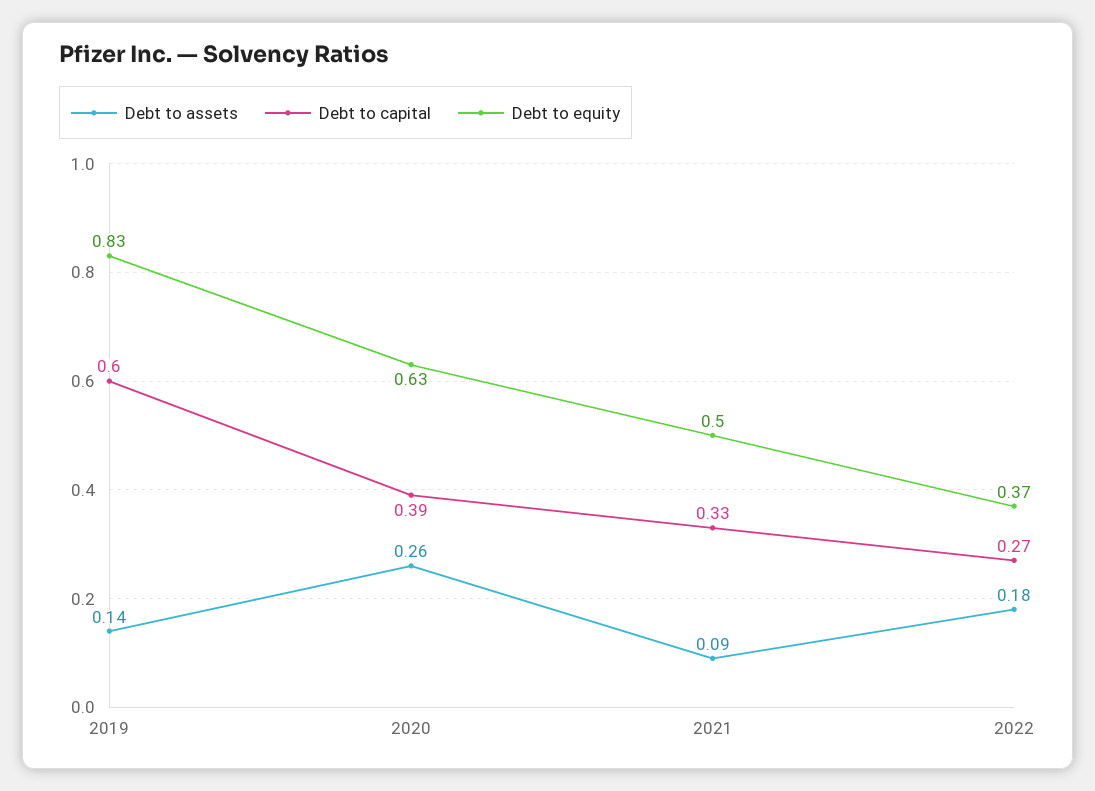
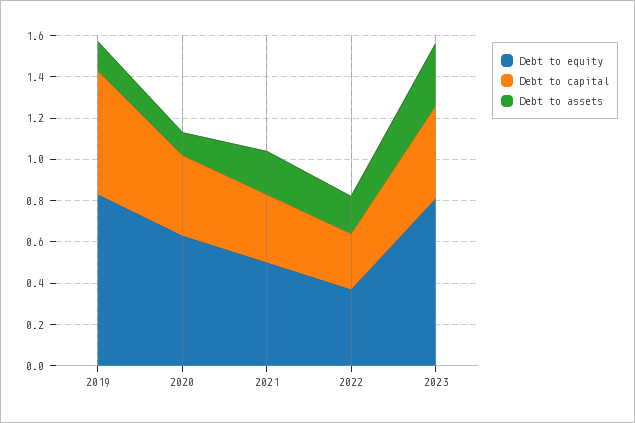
Debt to assets, 2020: 0.26 -> 0.1
Debt to assets, 2021: 0.09 -> 0.2
Debt to equity, 2023: none -> 0.8
Debt to capital, 2023: none -> 0.45
Debt to assets, 2023: none -> 0.3

